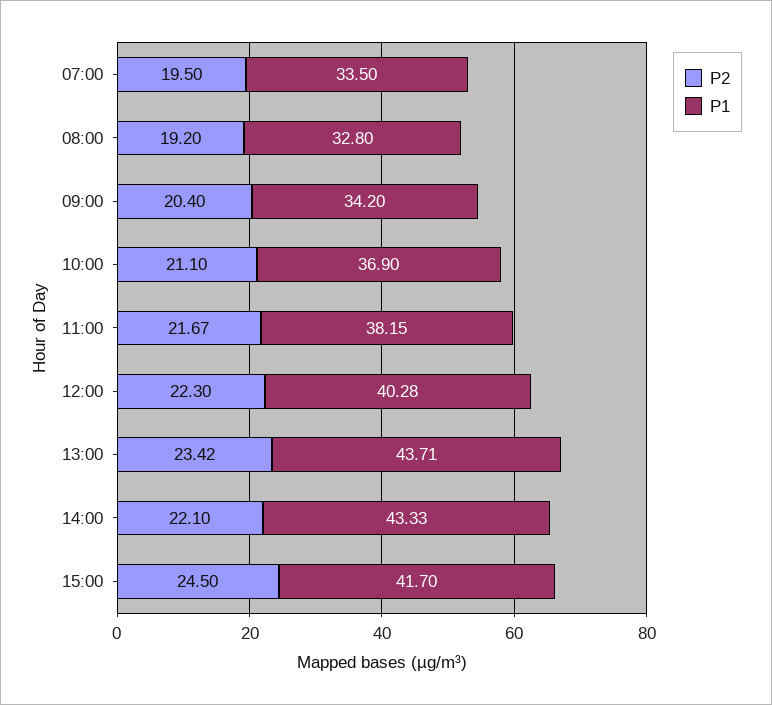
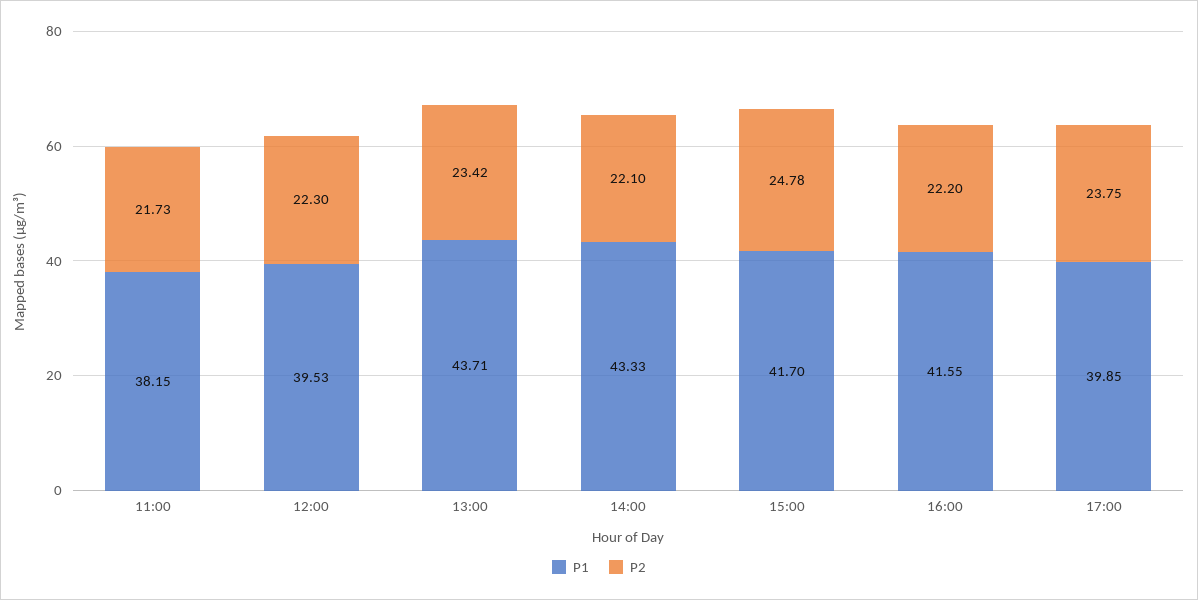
P2, 07:00: 19.5 -> none
P1, 07:00: 33.5 -> none
P2, 08:00: 19.2 -> none
P1, 08:00: 32.8 -> none
P2, 09:00: 20.4 -> none
P1, 09:00: 34.2 -> none
P2, 10:00: 21.1 -> none
P1, 10:00: 36.9 -> none
P2, 11:00: 21.67 -> 21.73
P1, 12:00: 40.28 -> 39.53
P2, 15:00: 24.5 -> 24.78
P1, 16:00: none -> 41.55
P2, 16:00: none -> 22.2
P1, 17:00: none -> 39.85
P2, 17:00: none -> 23.75

